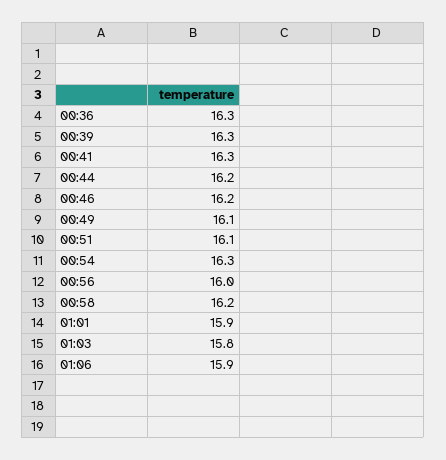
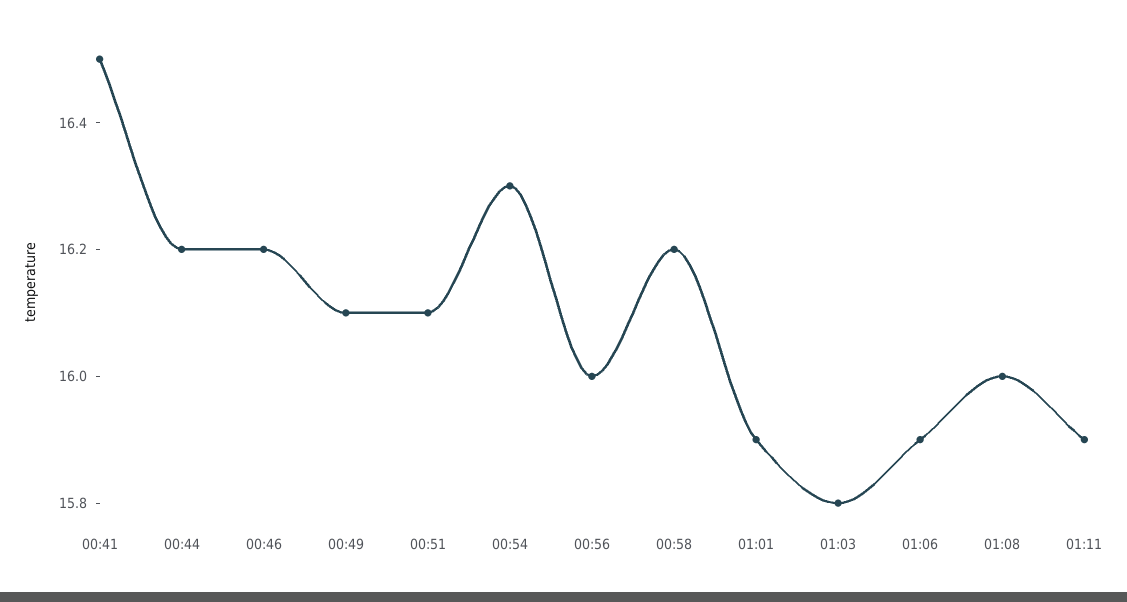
00:36: 16.3 -> none
00:39: 16.3 -> none
00:41: 16.3 -> 16.5
01:08: none -> 16
01:11: none -> 15.9

